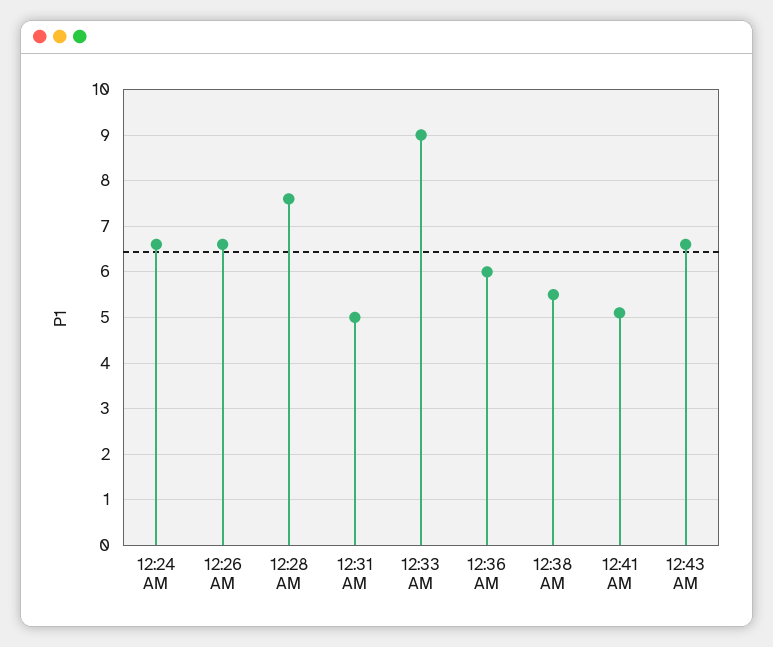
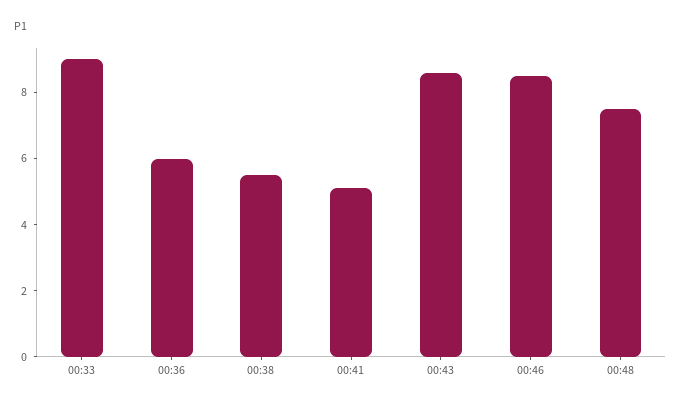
12:24 AM: 6.5 -> none
12:26 AM: 6.5 -> none
12:28 AM: 7.5 -> none
12:31 AM: 5 -> none
12:43 AM: 6.5 -> 8.5
00:46: none -> 8.5
00:48: none -> 7.5

